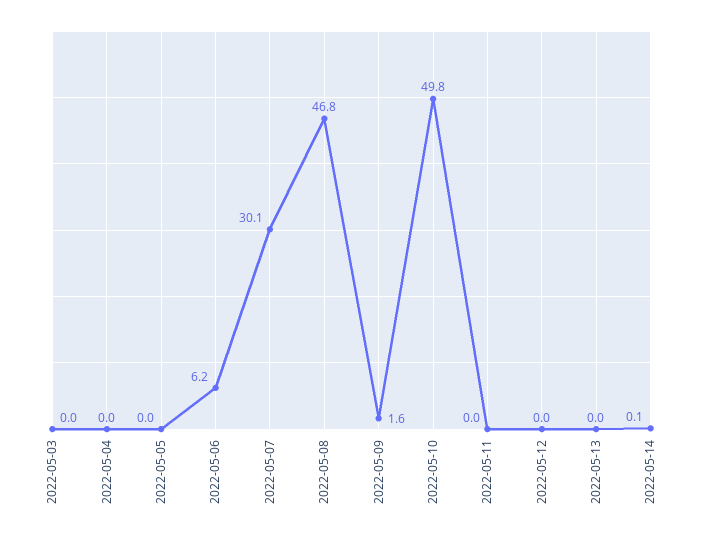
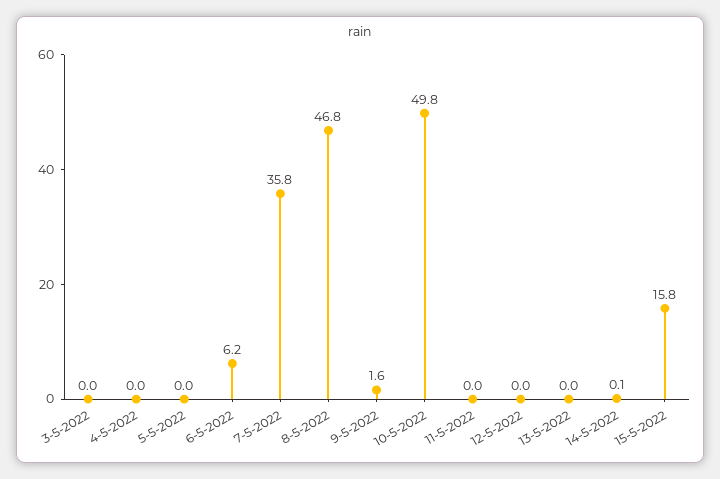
2022-05-07: 30.1 -> 35.8
15-5-2022: none -> 15.8

